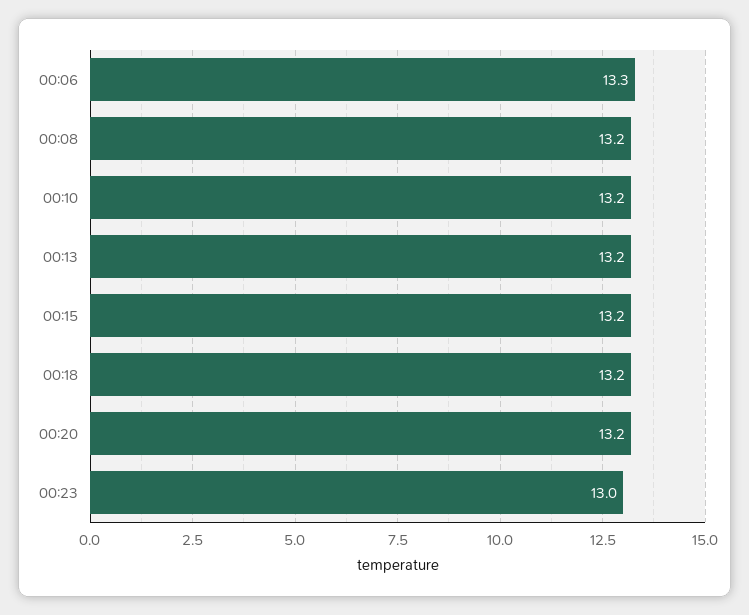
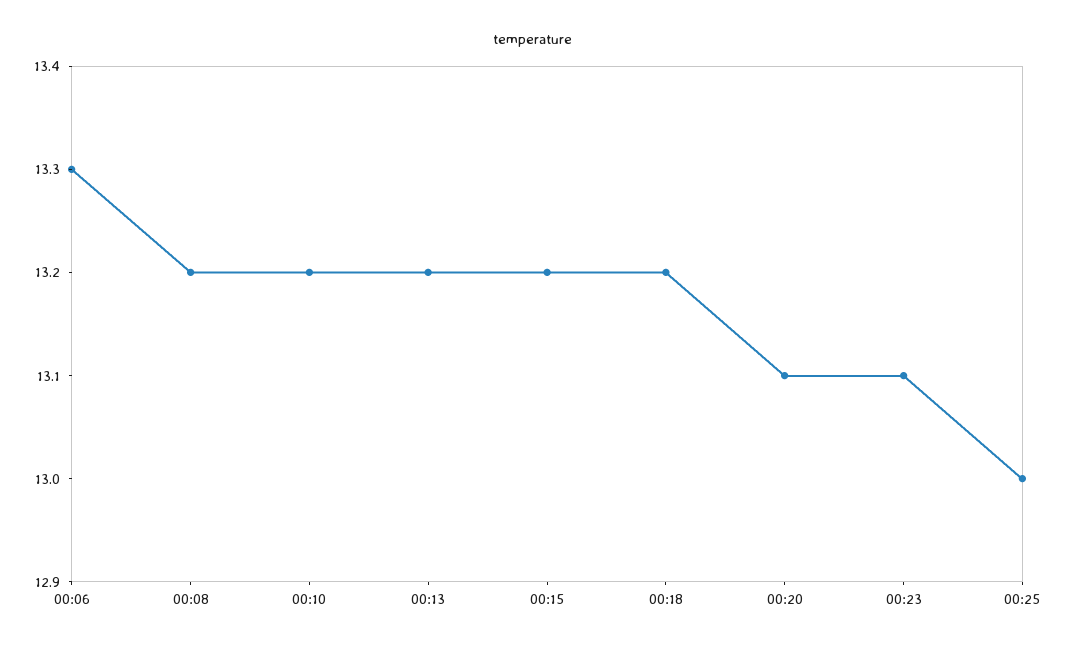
00:20: 13.2 -> 13.1
00:23: 13 -> 13.1
00:25: none -> 13

